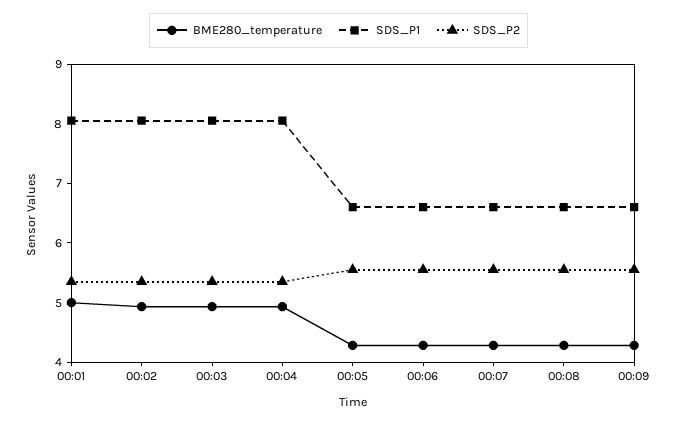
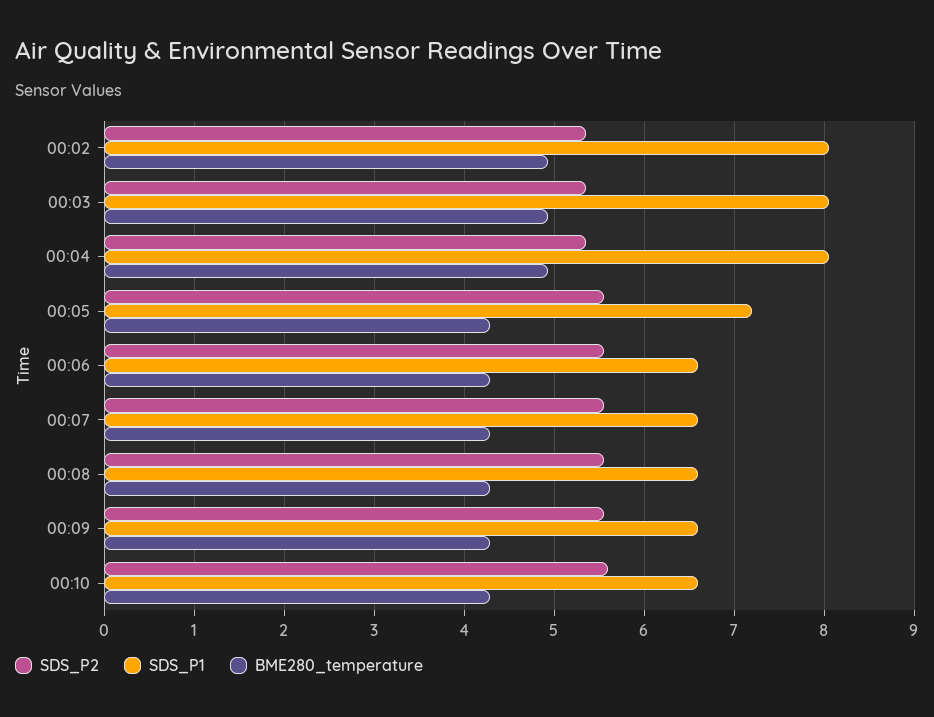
BME280_temperature, 00:01: 5 -> none
SDS_P1, 00:01: 8 -> none
SDS_P2, 00:01: 5.4 -> none
SDS_P1, 00:05: 6.6 -> 7.2
SDS_P2, 00:10: none -> 5.6
SDS_P1, 00:10: none -> 6.6
BME280_temperature, 00:10: none -> 4.3

